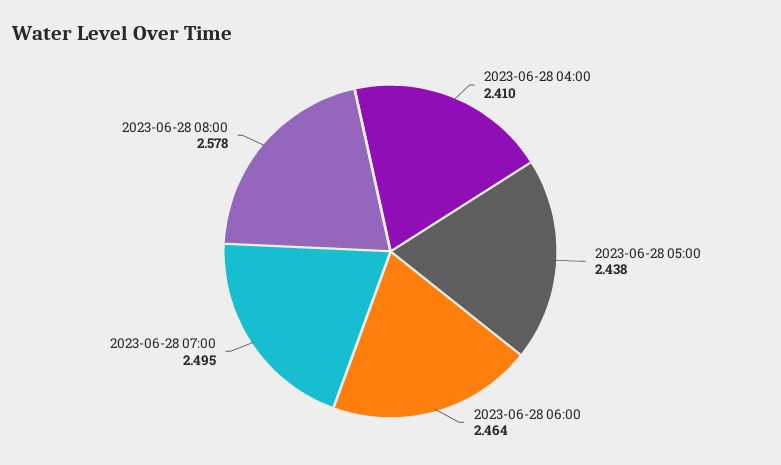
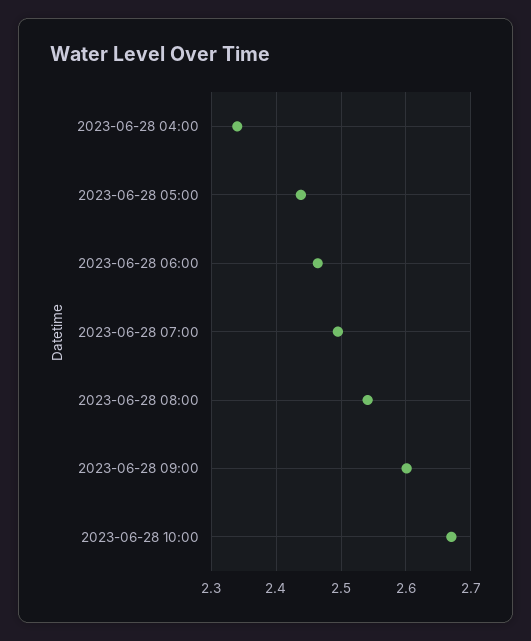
2023-06-28 04:00: 2.41 -> 2.34
2023-06-28 08:00: 2.578 -> 2.54
2023-06-28 09:00: none -> 2.6
2023-06-28 10:00: none -> 2.67

